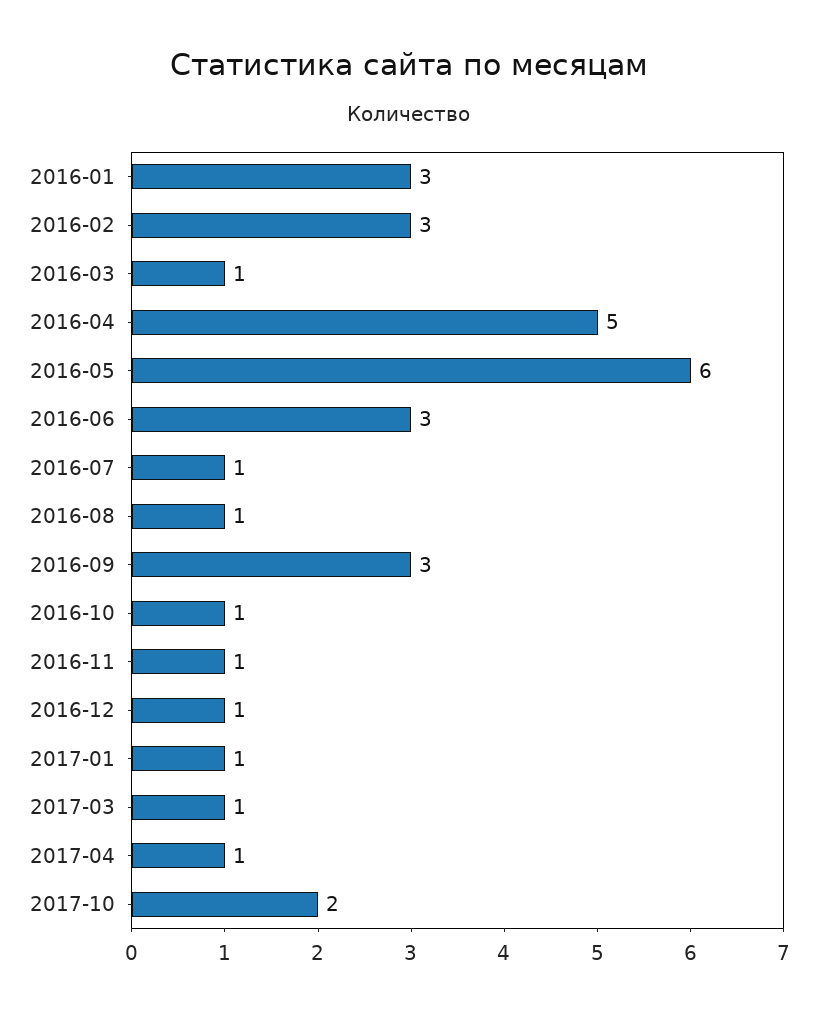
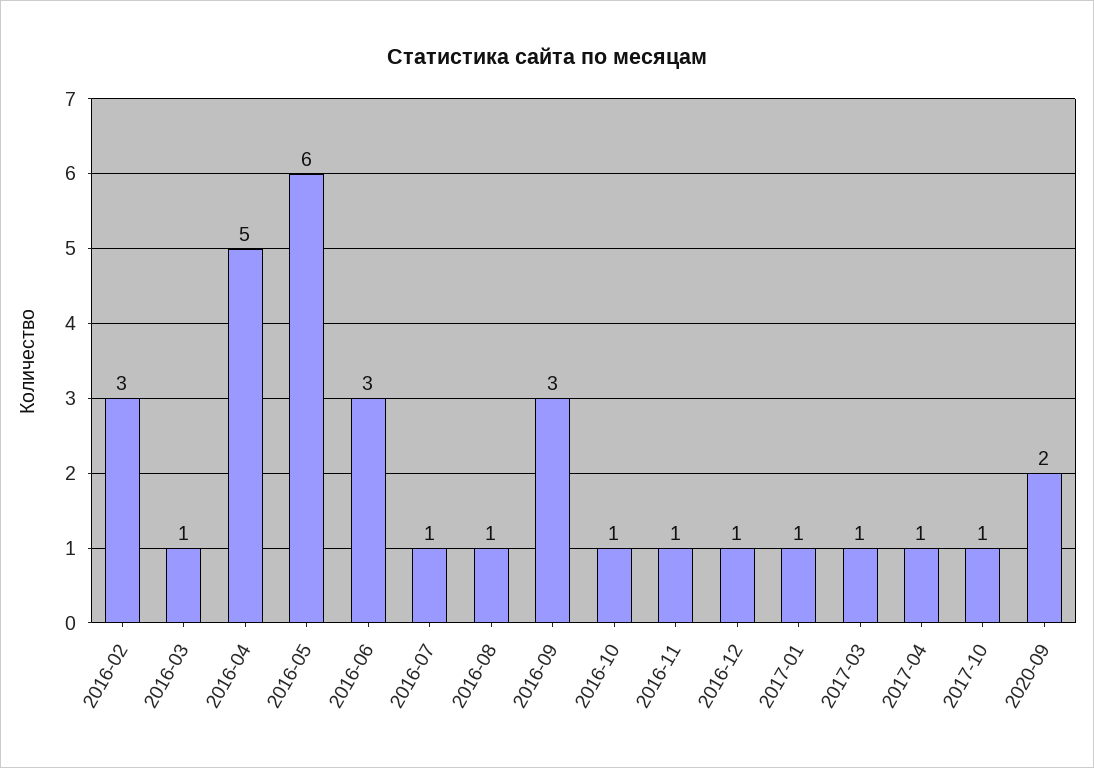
2016-01: 3 -> none
2017-10: 2 -> 1
2020-09: none -> 2

